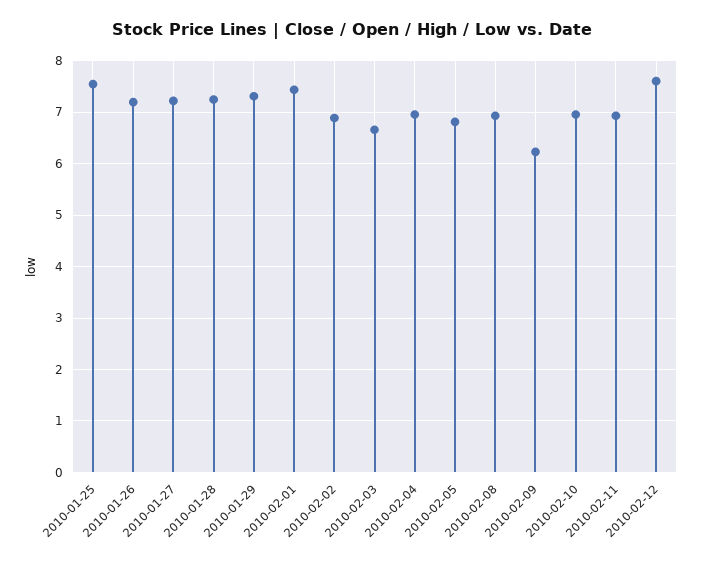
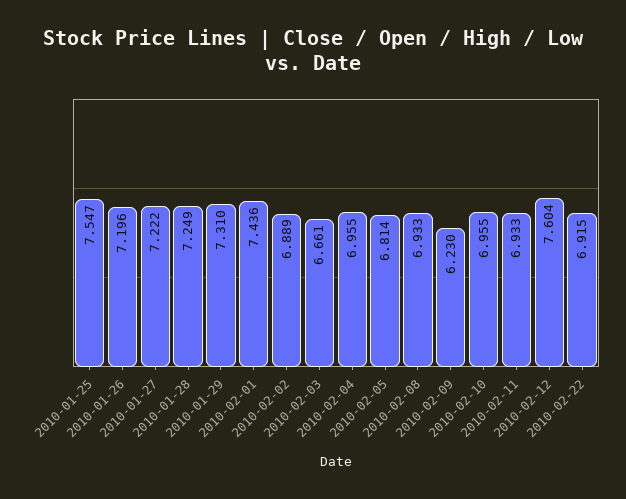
2010-02-22: none -> 6.915

